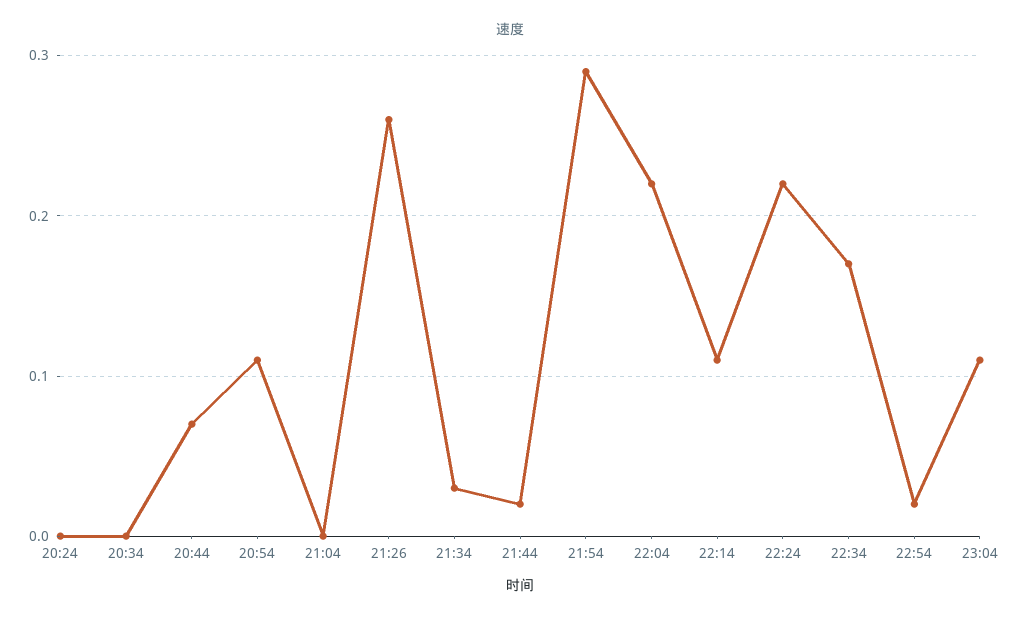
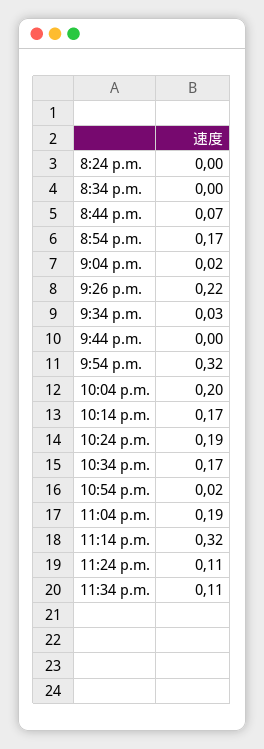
20:54: 0.11 -> 0.17
21:04: 0 -> 0.02
21:26: 0.26 -> 0.22
21:44: 0.02 -> 0
21:54: 0.29 -> 0.32
22:04: 0.22 -> 0.2
22:14: 0.11 -> 0.17
22:24: 0.22 -> 0.19
23:04: 0.11 -> 0.19
11:14 p.m.: none -> 0.32
11:24 p.m.: none -> 0.11
11:34 p.m.: none -> 0.11

